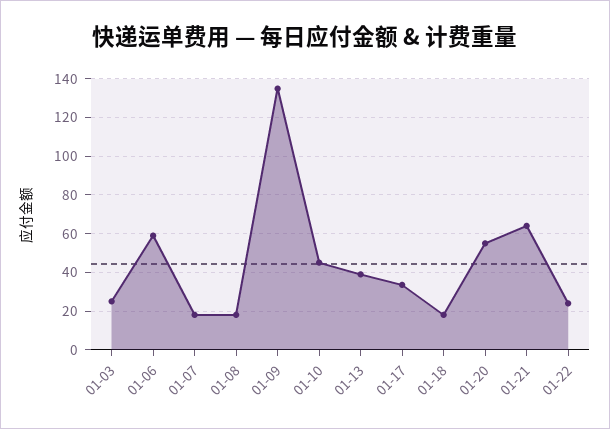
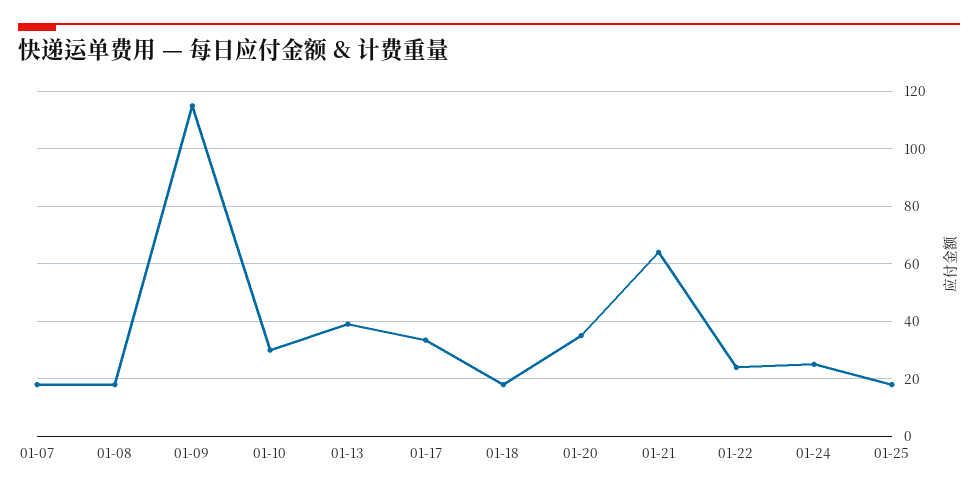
01-03: 25 -> none
01-06: 60 -> none
01-09: 135 -> 115
01-10: 45 -> 30
01-20: 55 -> 35
01-24: none -> 25
01-25: none -> 17.5

